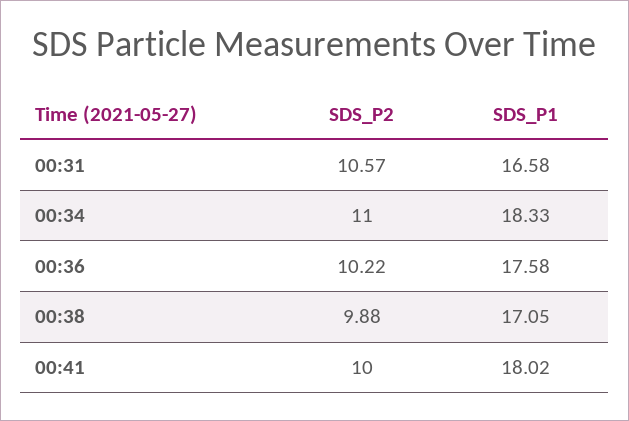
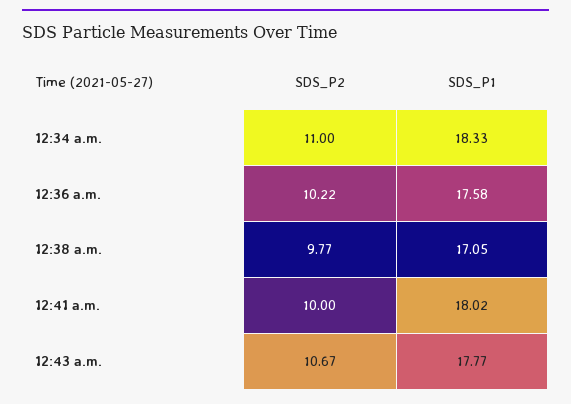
SDS_P2, 00:31: 10.57 -> none
SDS_P1, 00:31: 16.58 -> none
SDS_P2, 00:38: 9.88 -> 9.77
SDS_P2, 12:43 a.m.: none -> 10.67
SDS_P1, 12:43 a.m.: none -> 17.77

